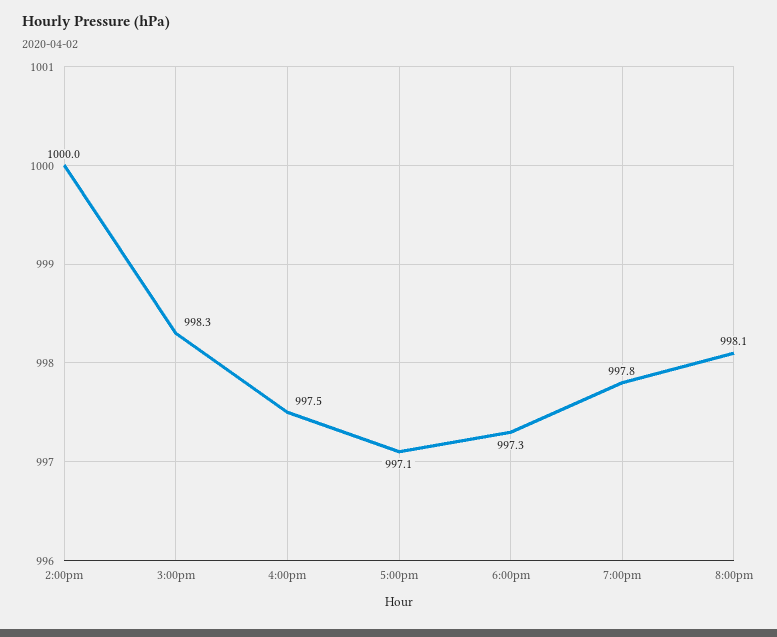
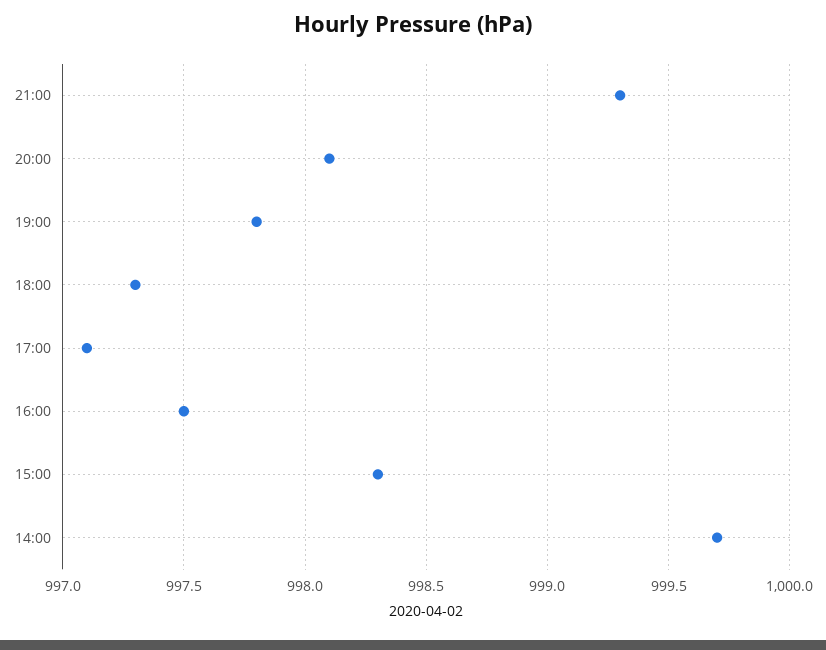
2:00pm: 1000 -> 999.7
21:00: none -> 999.3

